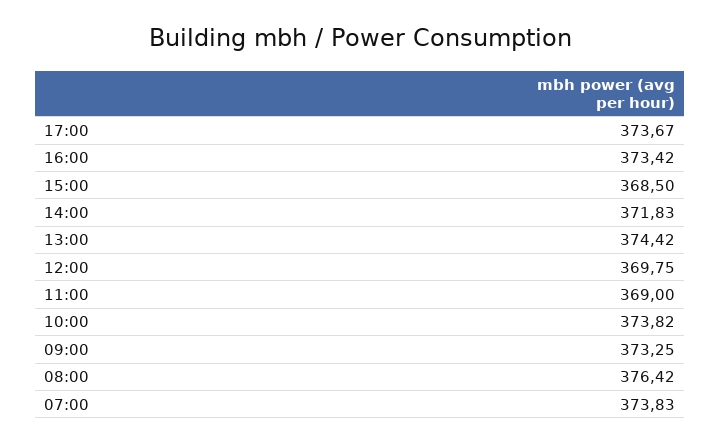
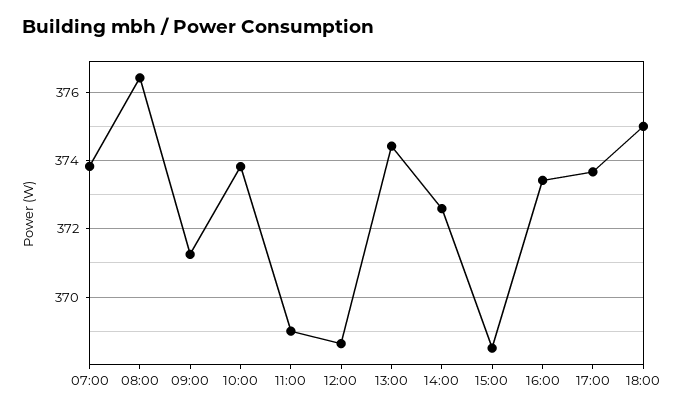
14:00: 371.83 -> 372.6
12:00: 369.75 -> 368.6
09:00: 373.25 -> 371.2
18:00: none -> 375

